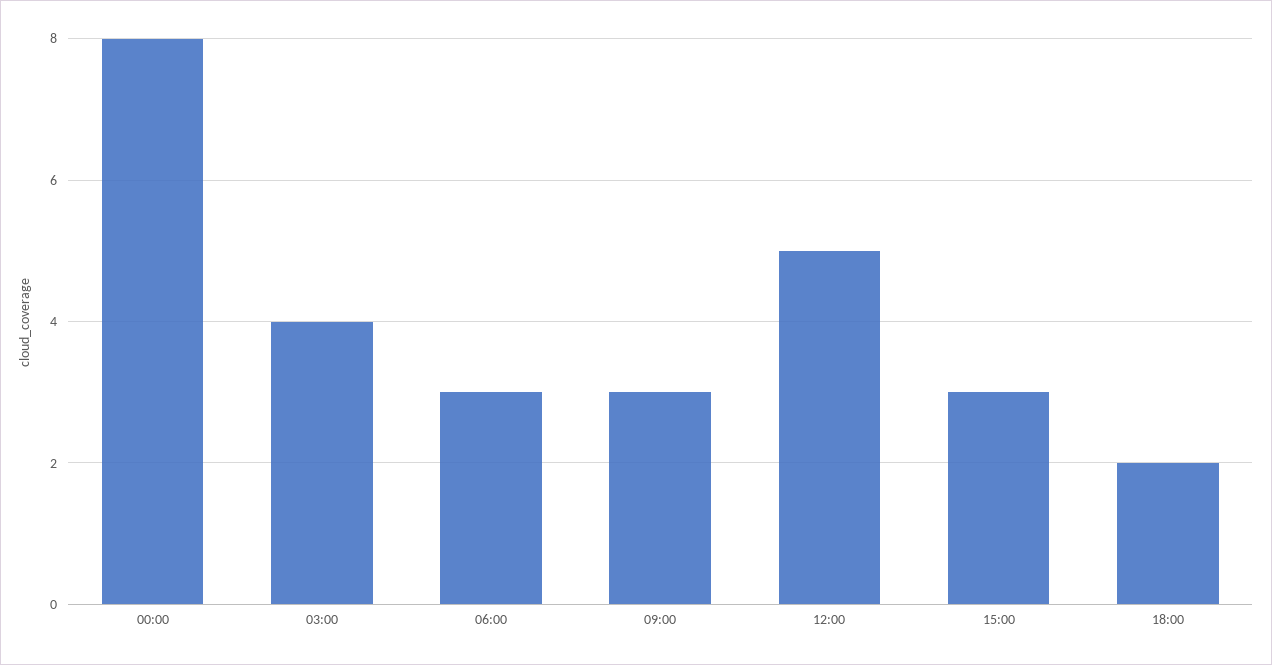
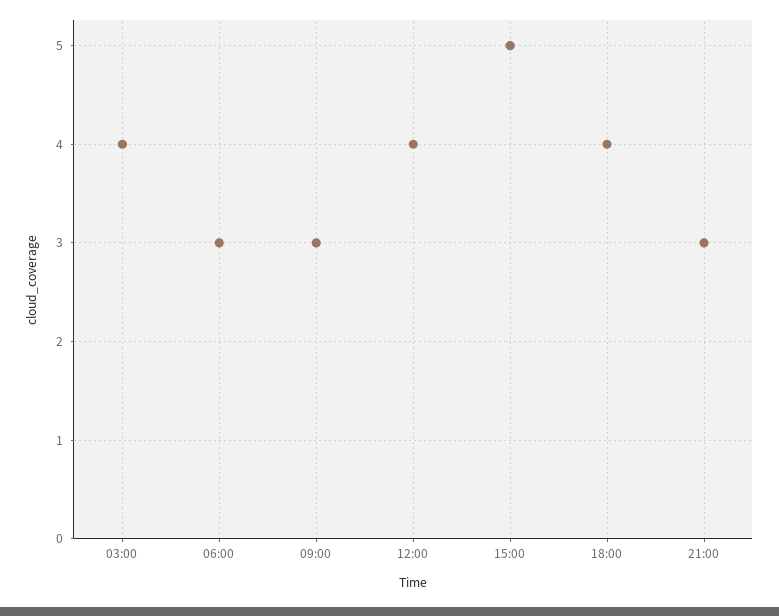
00:00: 8 -> none
12:00: 5 -> 4
15:00: 3 -> 5
18:00: 2 -> 4
21:00: none -> 3

